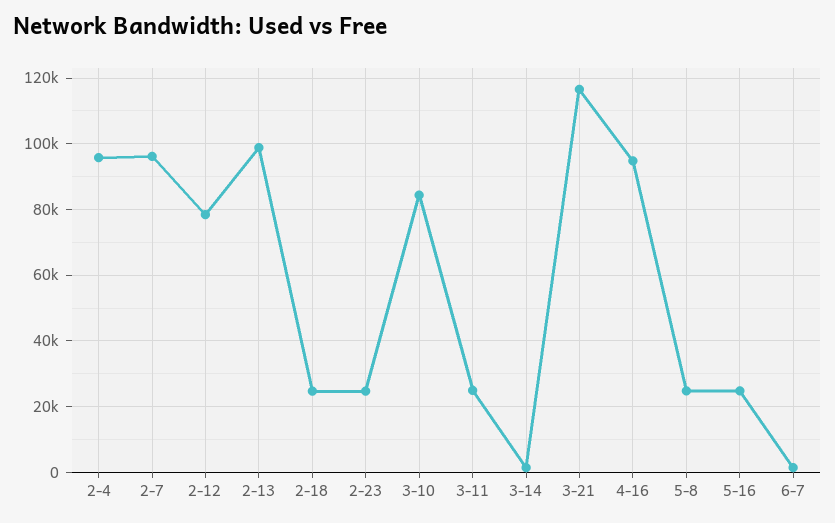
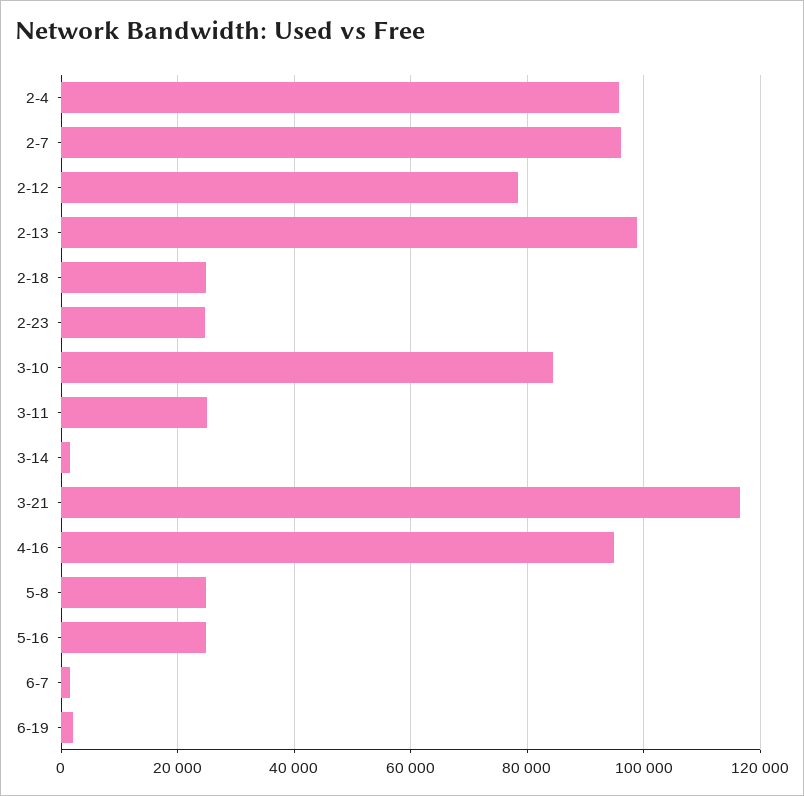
6-19: none -> 2000

